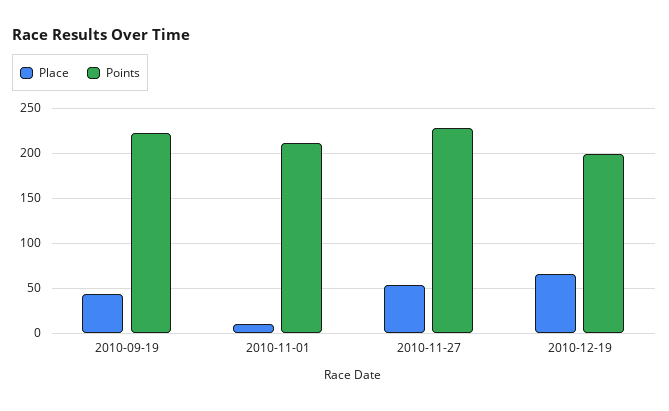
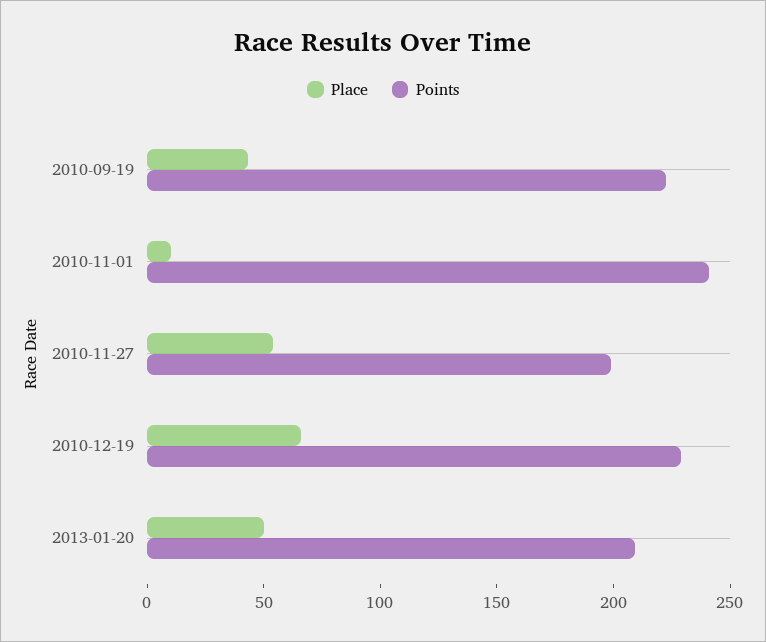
Points, 2010-11-01: 210 -> 240
Points, 2010-11-27: 230 -> 200
Points, 2010-12-19: 200 -> 230
Place, 2013-01-20: none -> 50
Points, 2013-01-20: none -> 210

